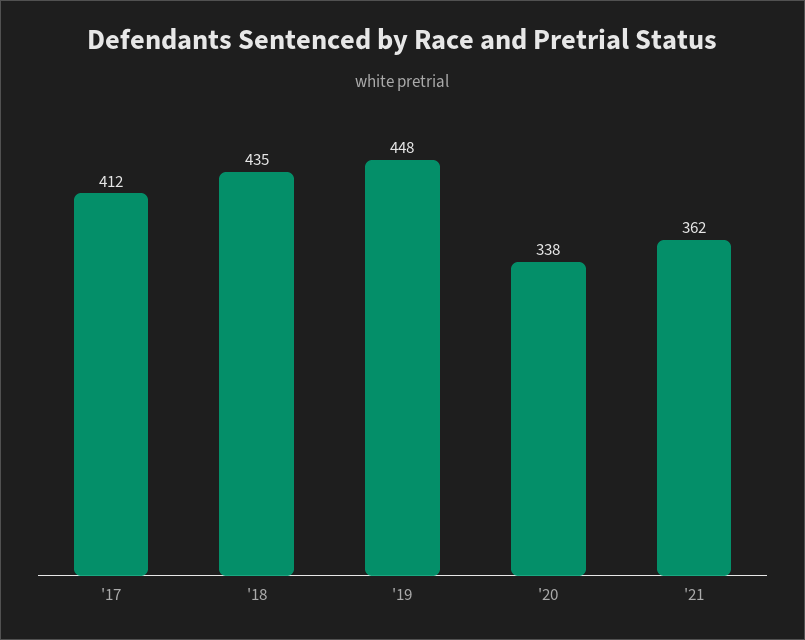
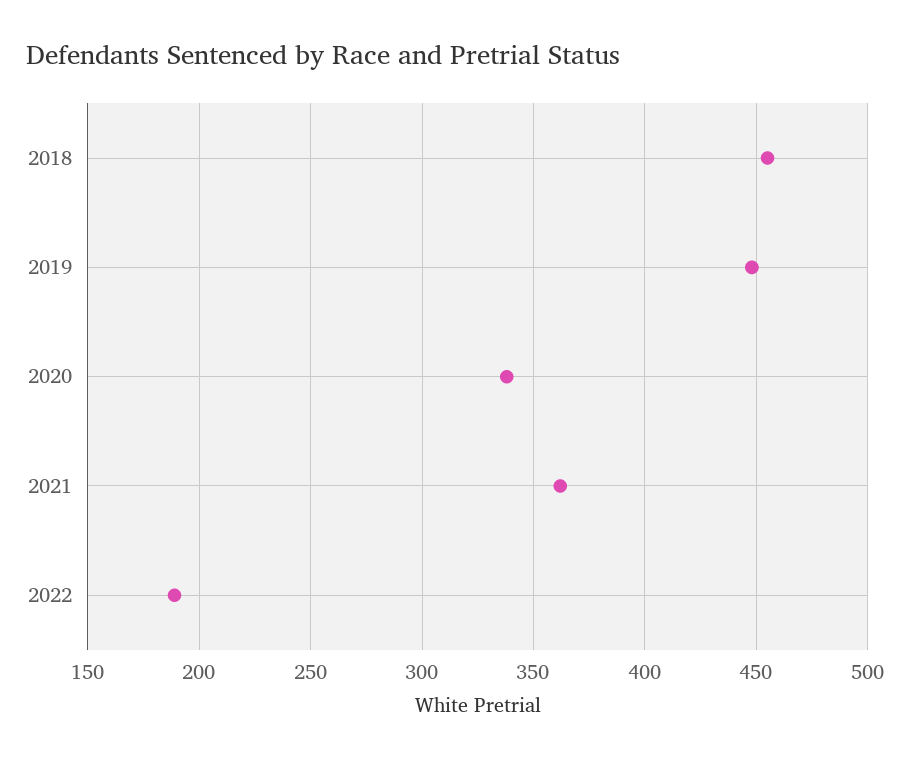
'17: 412 -> none
'18: 435 -> 455
2022: none -> 190

